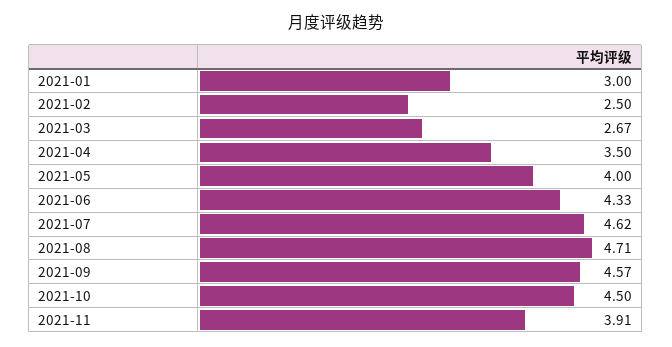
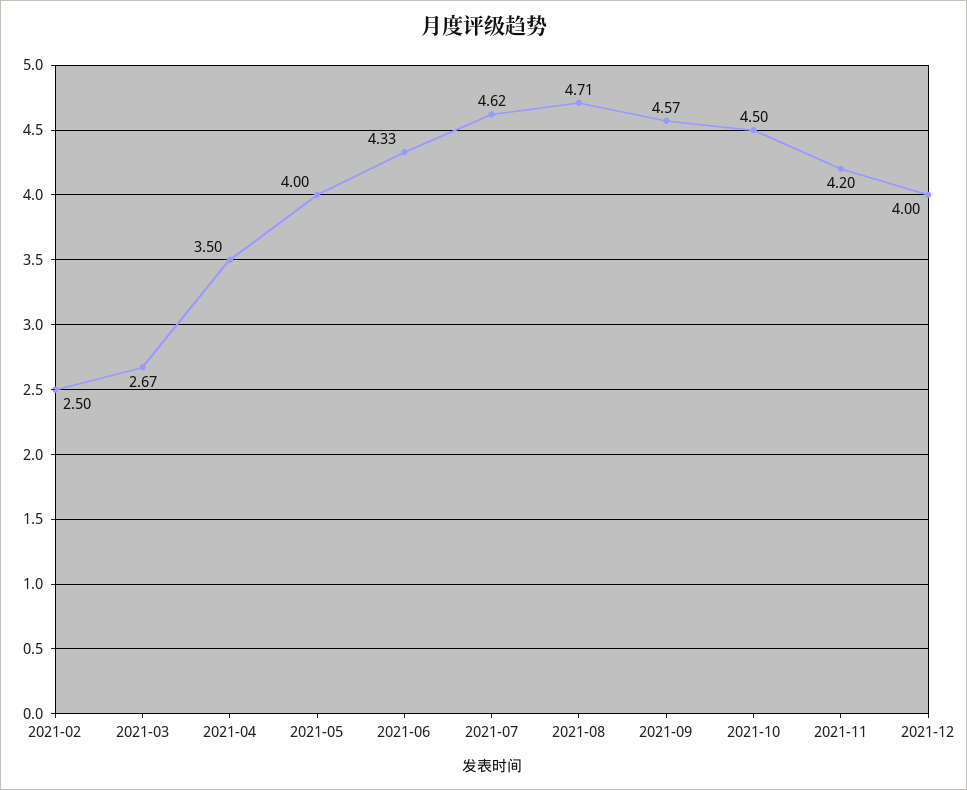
2021-01: 3 -> none
2021-11: 3.91 -> 4.2
2021-12: none -> 4

